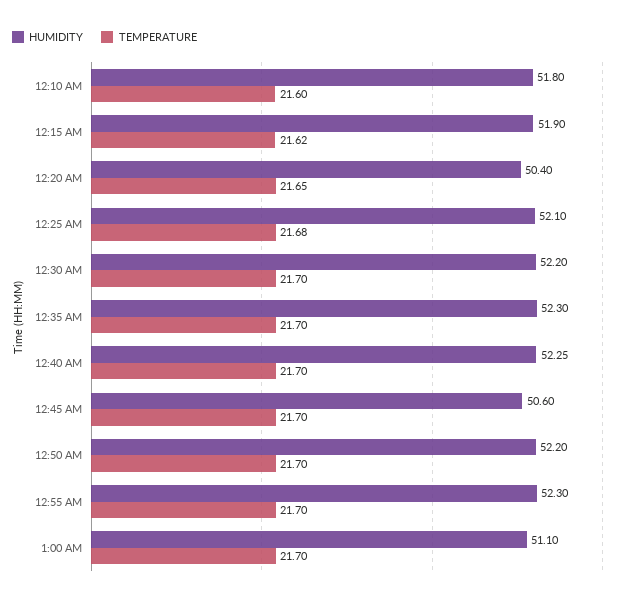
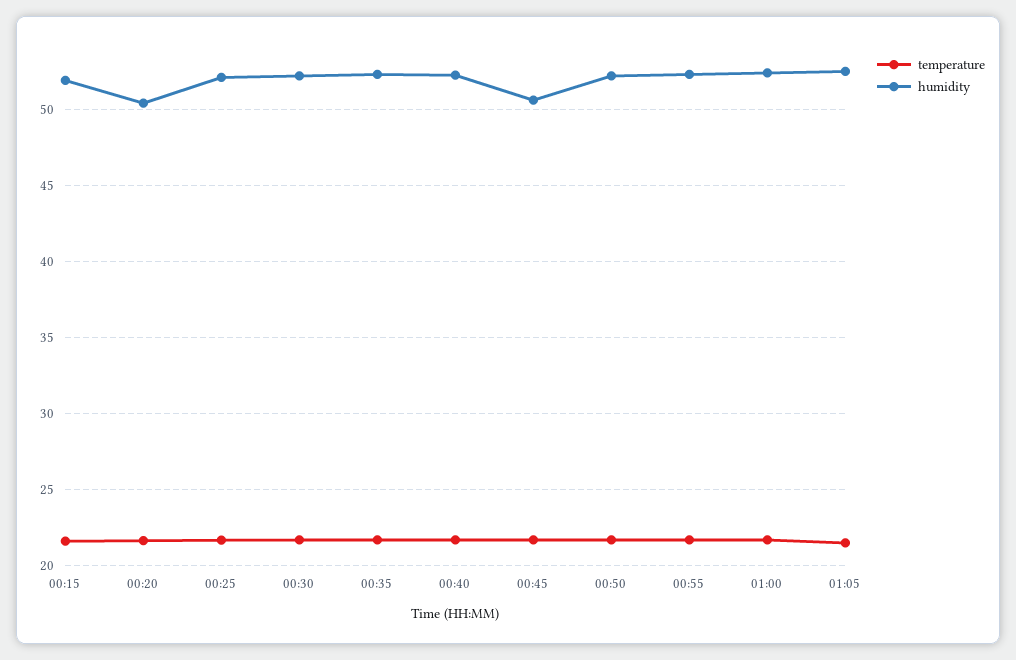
HUMIDITY, 12:10 AM: 51.8 -> none
TEMPERATURE, 12:10 AM: 21.6 -> none
HUMIDITY, 1:00 AM: 51.1 -> 52.5
TEMPERATURE, 01:05: none -> 21.5
HUMIDITY, 01:05: none -> 52.5

